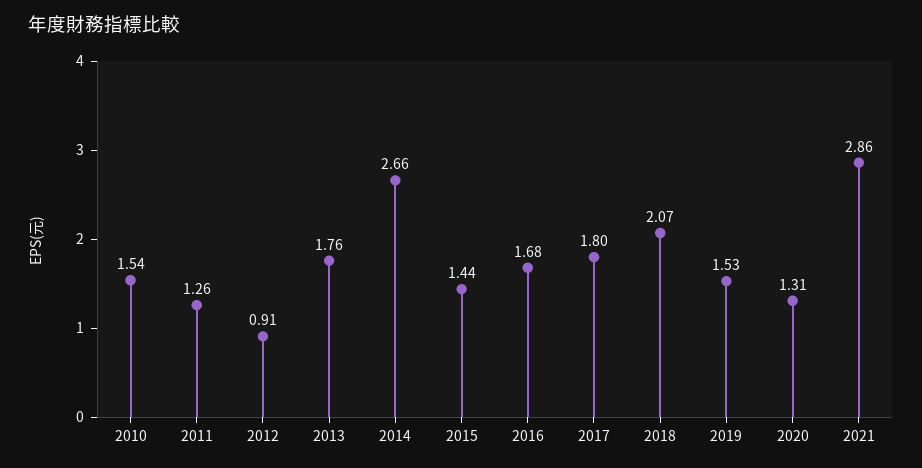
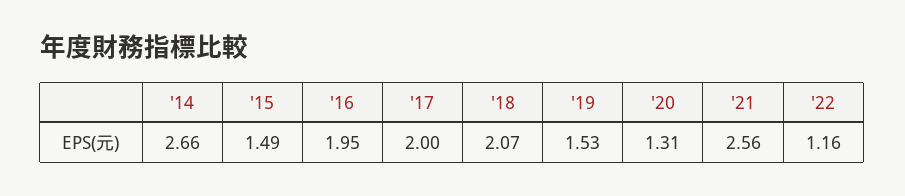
2010: 1.54 -> none
2011: 1.26 -> none
2012: 0.91 -> none
2013: 1.76 -> none
2015: 1.44 -> 1.49
2016: 1.68 -> 1.95
2017: 1.8 -> 2
2021: 2.86 -> 2.56
'22: none -> 1.16

